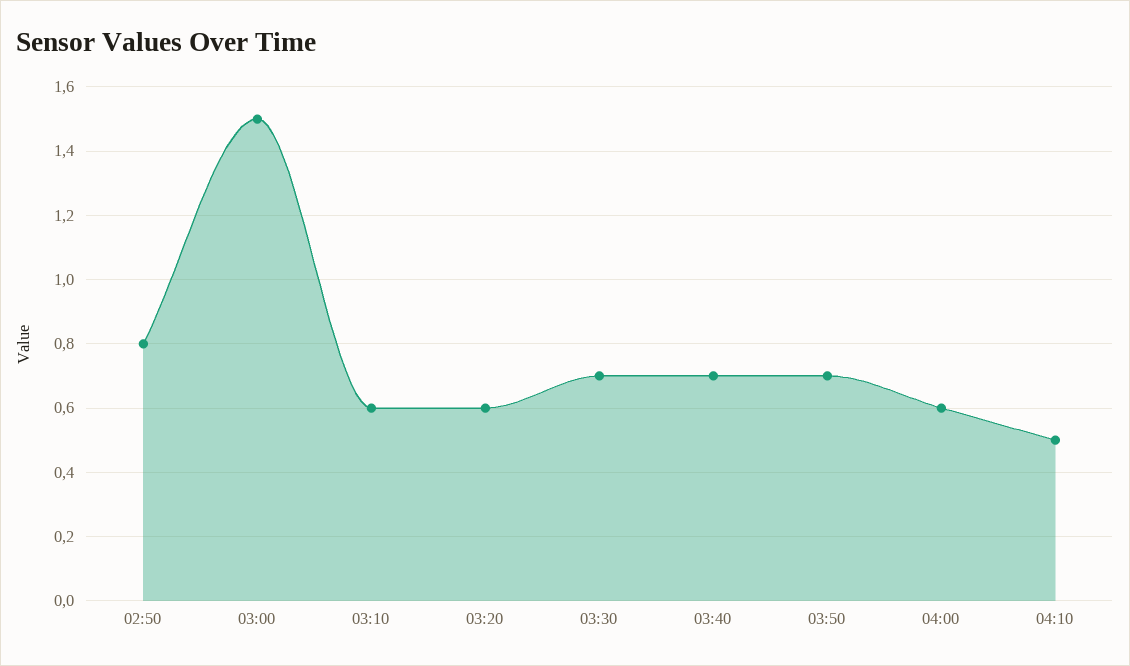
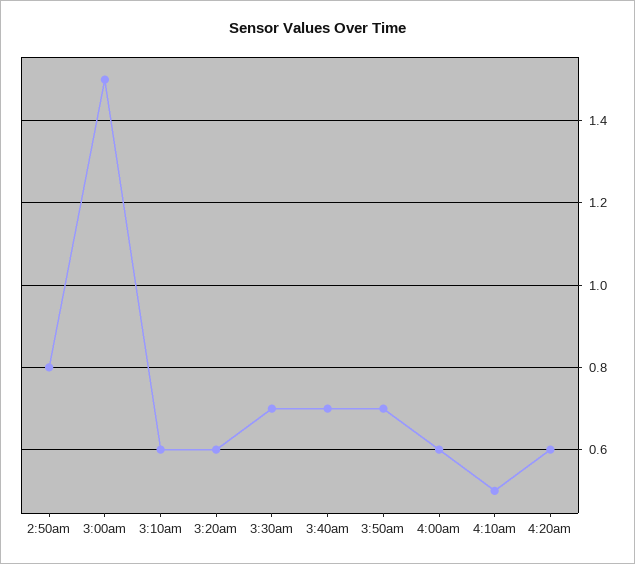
4:20am: none -> 0.6

